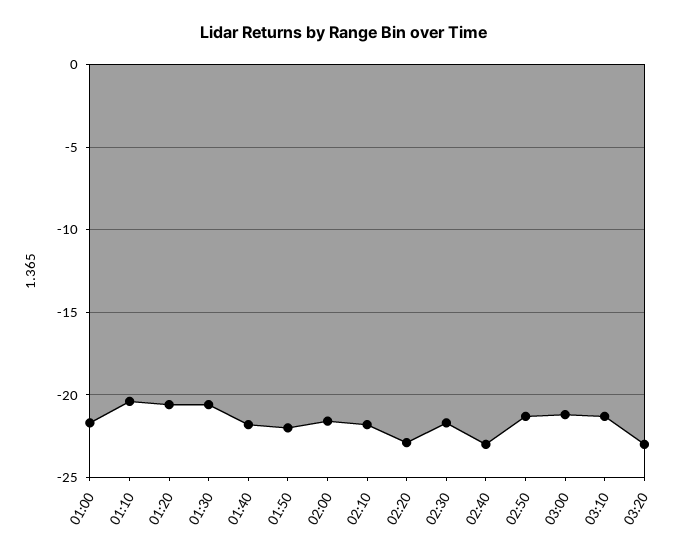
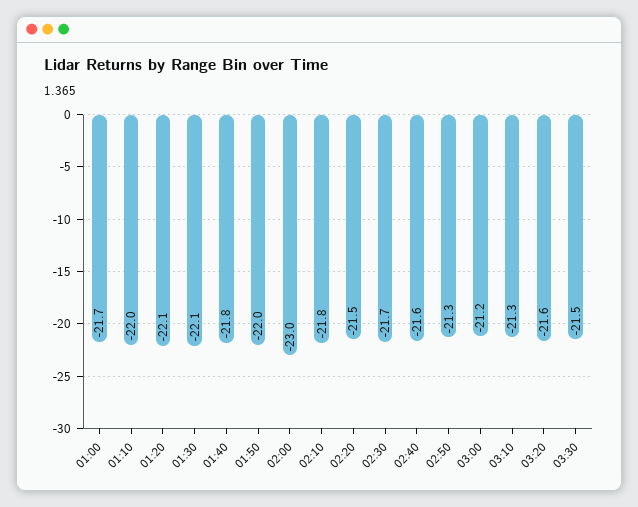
01:10: -20.5 -> -22
01:20: -20.5 -> -22.1
01:30: -20.5 -> -22.1
02:00: -21.5 -> -23
02:20: -23 -> -21.5
02:40: -23 -> -21.6
03:20: -23 -> -21.6
03:30: none -> -21.5

